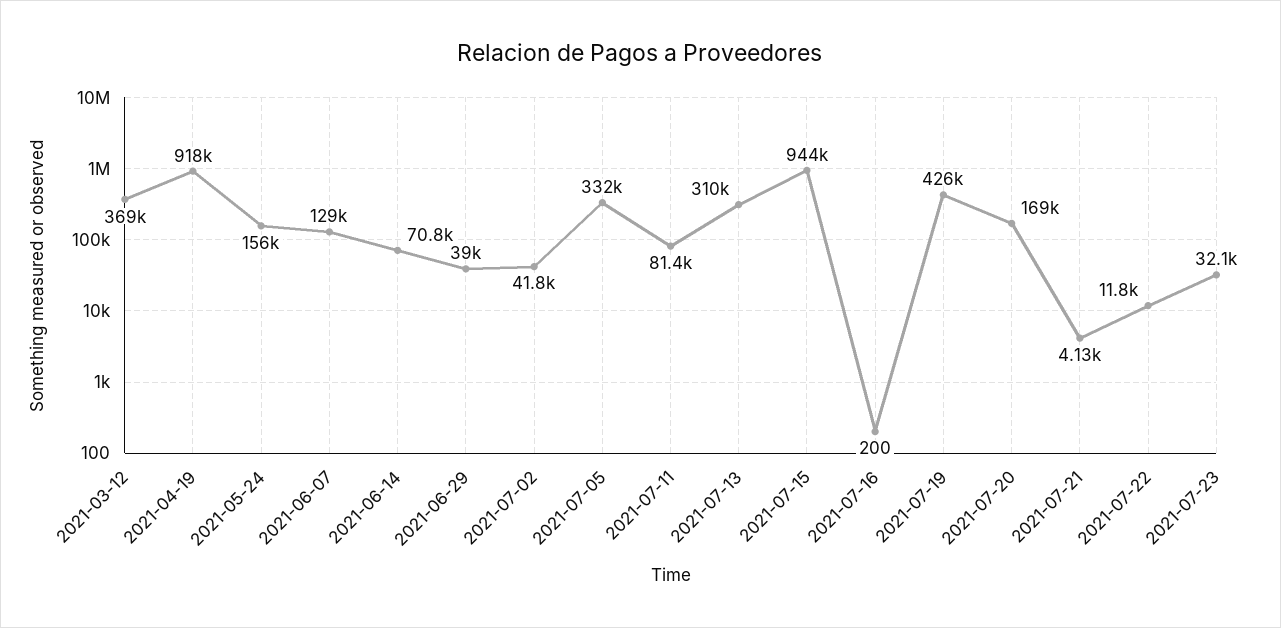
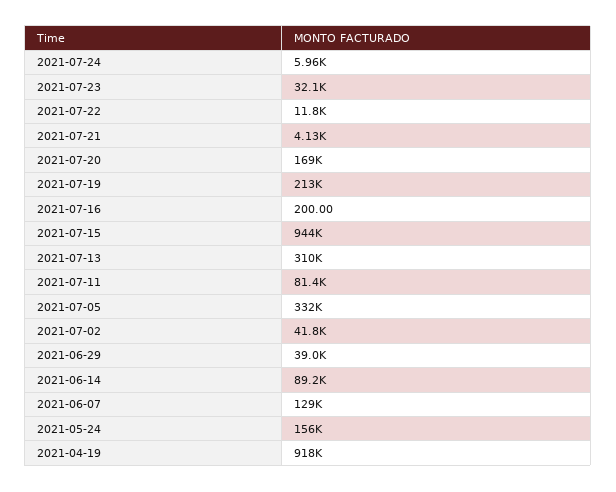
2021-03-12: 369000 -> none
2021-06-14: 70800 -> 89200
2021-07-19: 426000 -> 213000
2021-07-24: none -> 5960

